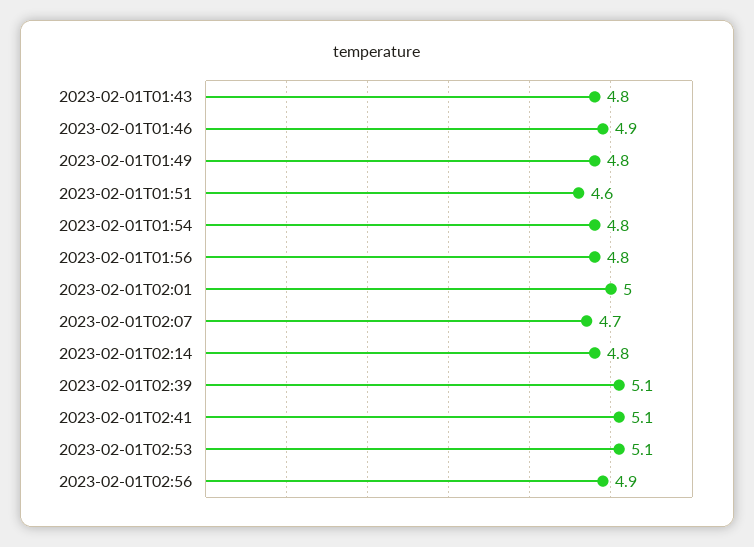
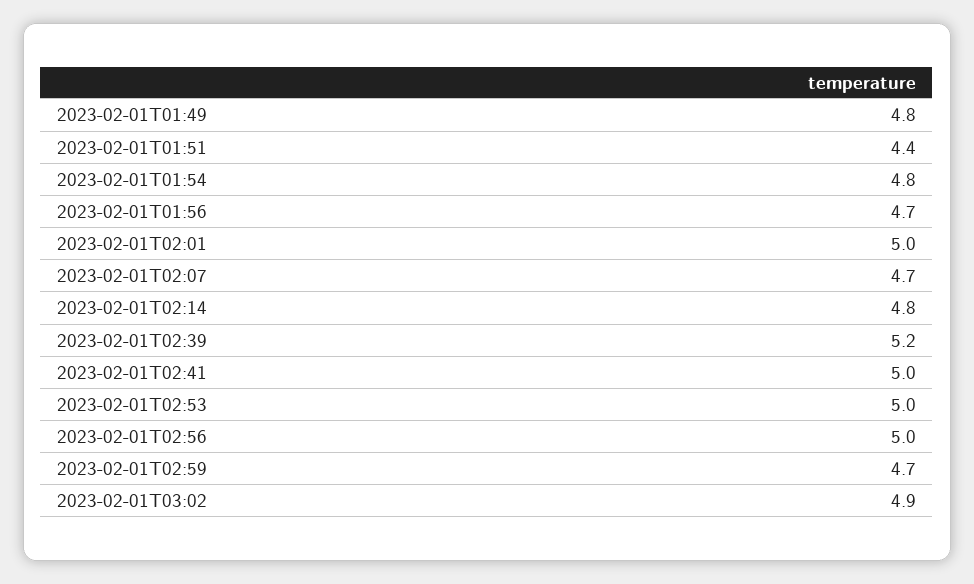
2023-02-01T01:43: 4.8 -> none
2023-02-01T01:46: 4.9 -> none
2023-02-01T01:51: 4.6 -> 4.4
2023-02-01T01:56: 4.8 -> 4.7
2023-02-01T02:39: 5.1 -> 5.2
2023-02-01T02:41: 5.1 -> 5
2023-02-01T02:53: 5.1 -> 5
2023-02-01T02:56: 4.9 -> 5
2023-02-01T02:59: none -> 4.7
2023-02-01T03:02: none -> 4.9

